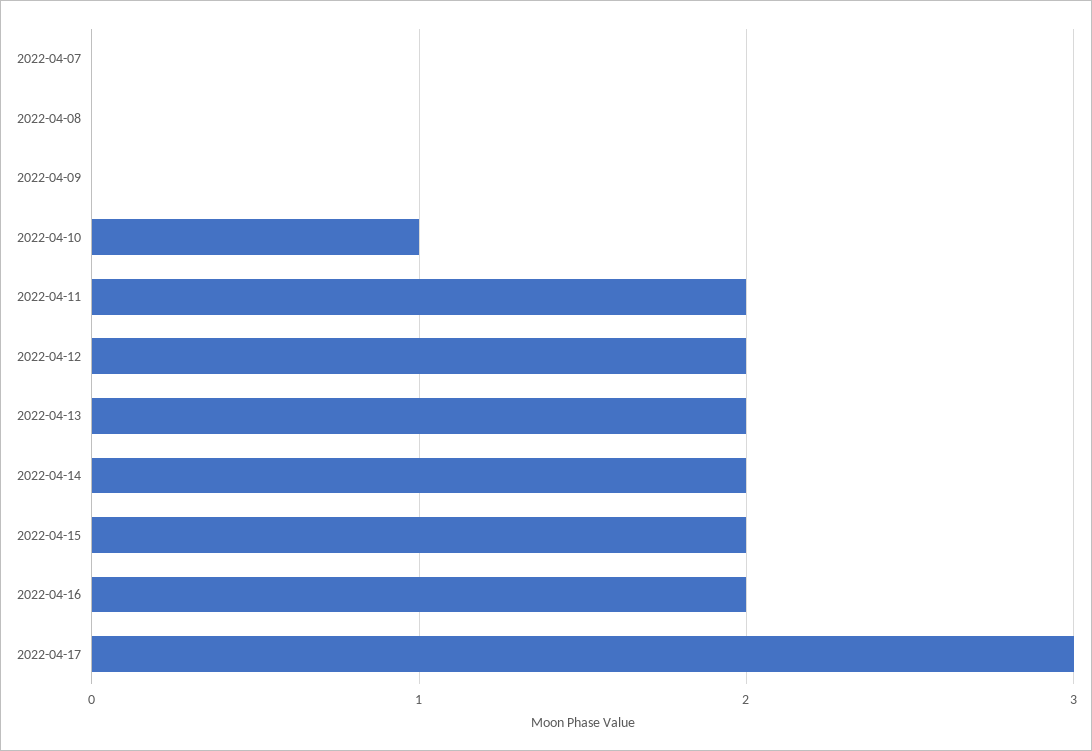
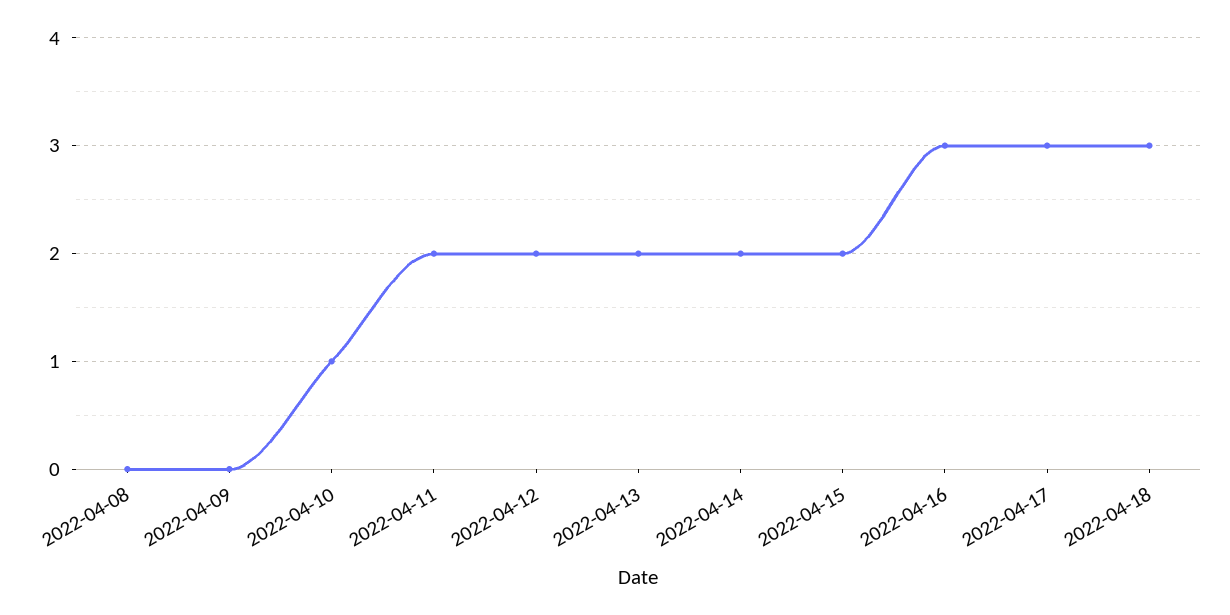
2022-04-07: 0 -> none
2022-04-16: 2 -> 3
2022-04-18: none -> 3

